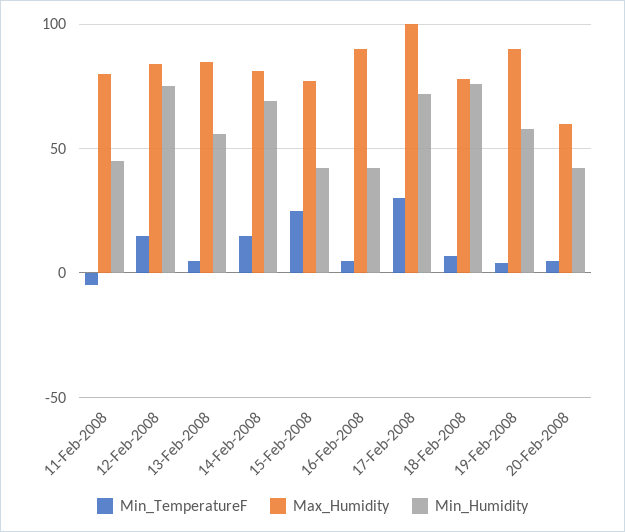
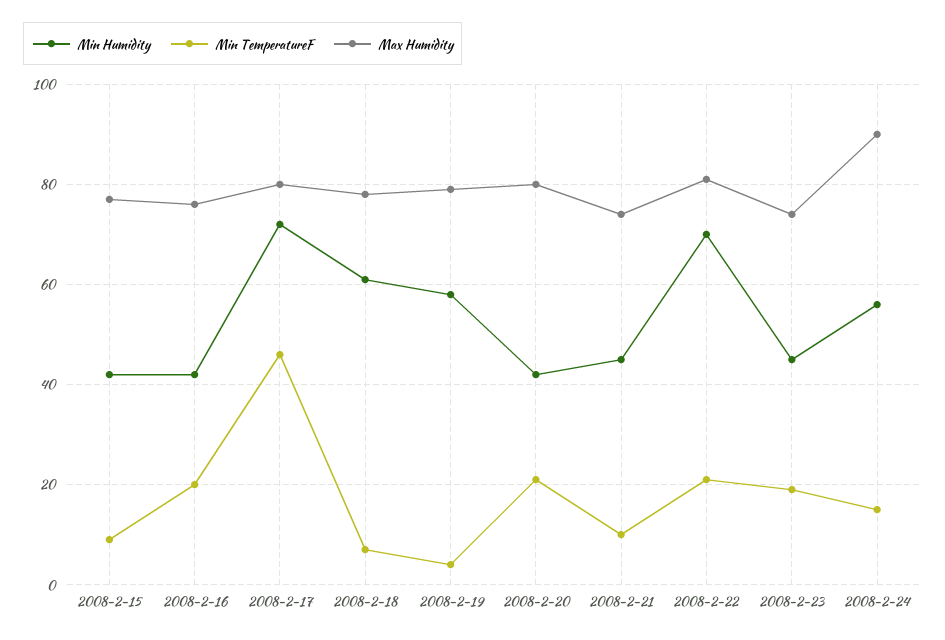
Min_TemperatureF, 11-Feb-2008: -5 -> none
Max_Humidity, 11-Feb-2008: 80 -> none
Min_Humidity, 11-Feb-2008: 45 -> none
Min_TemperatureF, 12-Feb-2008: 15 -> none
Max_Humidity, 12-Feb-2008: 85 -> none
Min_Humidity, 12-Feb-2008: 75 -> none
Min_TemperatureF, 13-Feb-2008: 5 -> none
Max_Humidity, 13-Feb-2008: 85 -> none
Min_Humidity, 13-Feb-2008: 55 -> none
Min_TemperatureF, 14-Feb-2008: 15 -> none
Max_Humidity, 14-Feb-2008: 80 -> none
Min_Humidity, 14-Feb-2008: 70 -> none
Min_TemperatureF, 15-Feb-2008: 25 -> 10
Min_TemperatureF, 16-Feb-2008: 5 -> 20
Max_Humidity, 16-Feb-2008: 90 -> 75
Min_TemperatureF, 17-Feb-2008: 30 -> 45
Max_Humidity, 17-Feb-2008: 100 -> 80
Min_Humidity, 18-Feb-2008: 75 -> 60
Max_Humidity, 19-Feb-2008: 90 -> 80
Min_TemperatureF, 20-Feb-2008: 5 -> 20
Max_Humidity, 20-Feb-2008: 60 -> 80
Min_Humidity, 2008-2-21: none -> 45
Min_TemperatureF, 2008-2-21: none -> 10
Max_Humidity, 2008-2-21: none -> 75
Min_Humidity, 2008-2-22: none -> 70
Min_TemperatureF, 2008-2-22: none -> 20
Max_Humidity, 2008-2-22: none -> 80
Min_Humidity, 2008-2-23: none -> 45
Min_TemperatureF, 2008-2-23: none -> 20
Max_Humidity, 2008-2-23: none -> 75
Min_Humidity, 2008-2-24: none -> 55
Min_TemperatureF, 2008-2-24: none -> 15
Max_Humidity, 2008-2-24: none -> 90

